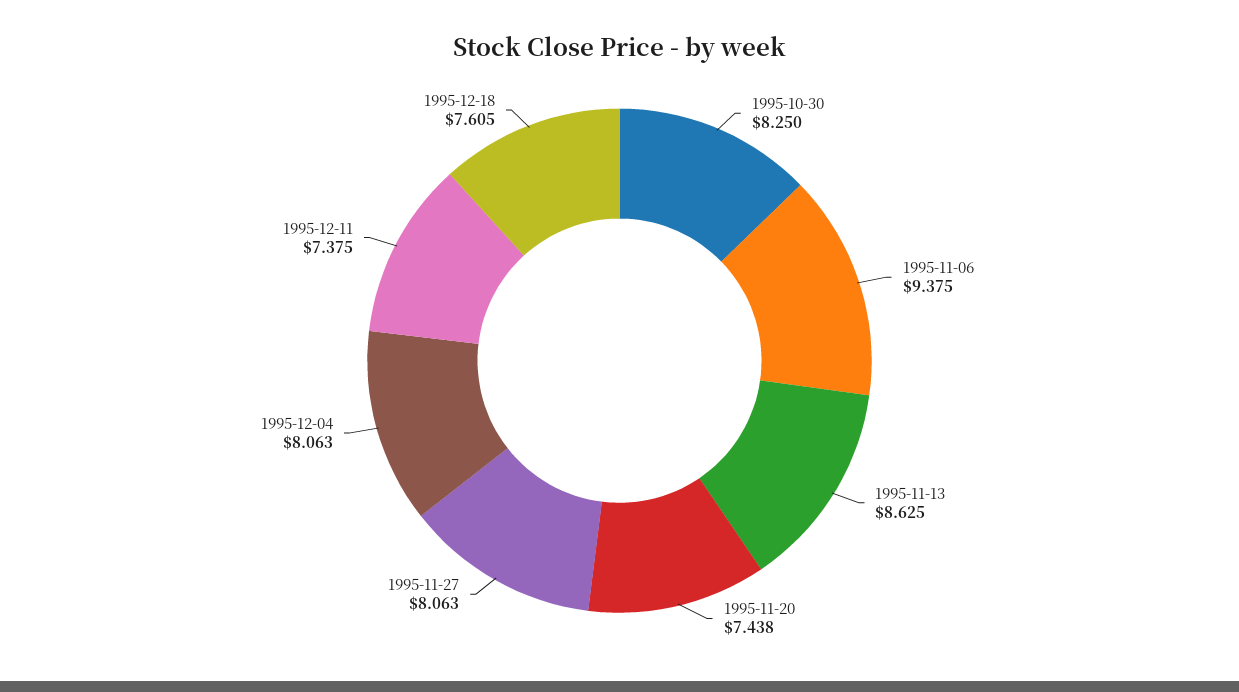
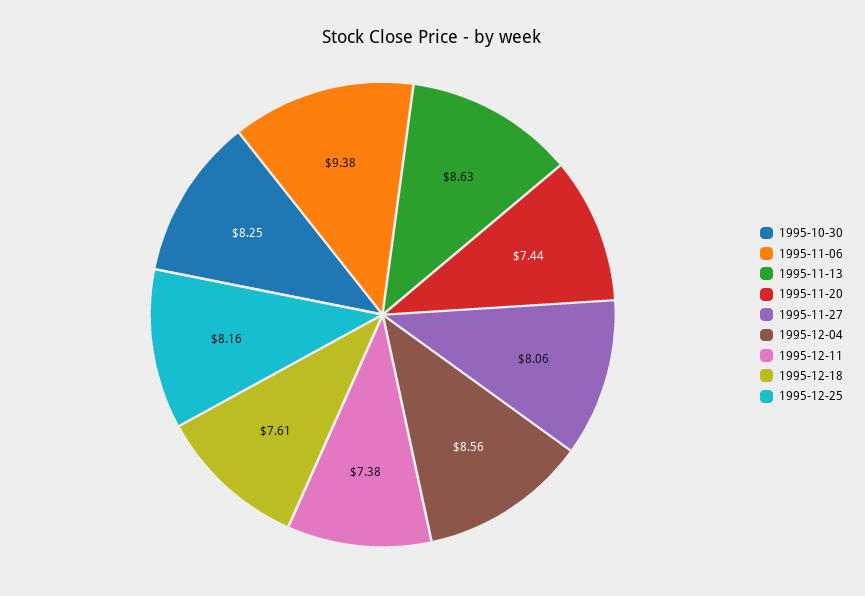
1995-12-04: 8.063 -> 8.56
1995-12-25: none -> 8.16

